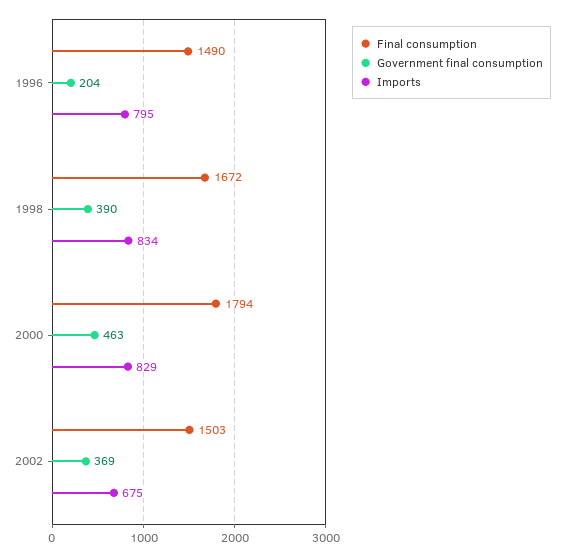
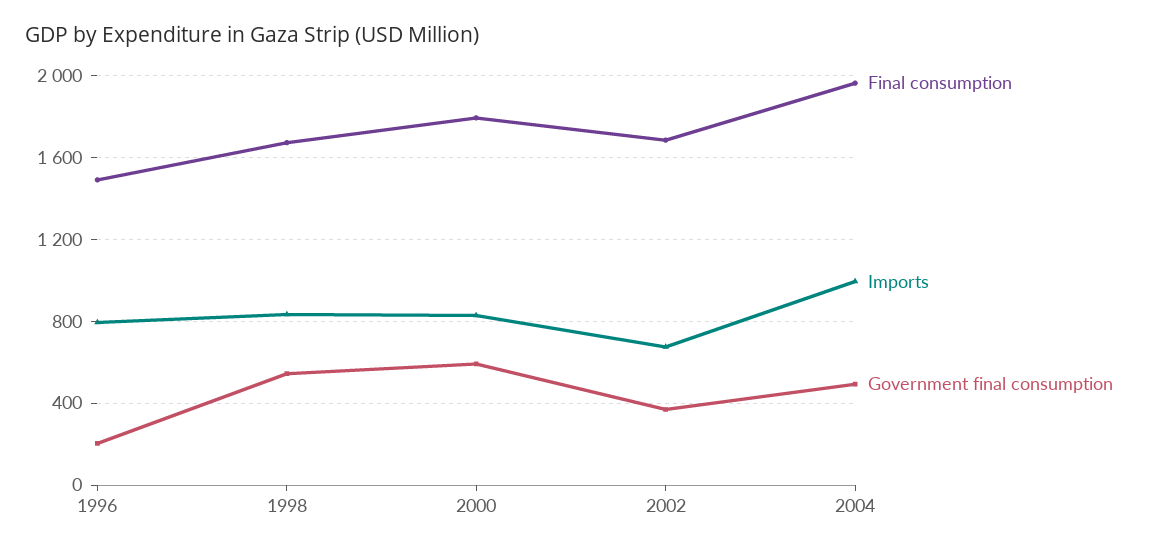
Government final consumption, 1998: 390 -> 550
Government final consumption, 2000: 463 -> 600
Final consumption, 2002: 1503 -> 1700
Final consumption, 2004: none -> 1950
Imports, 2004: none -> 1000
Government final consumption, 2004: none -> 500

